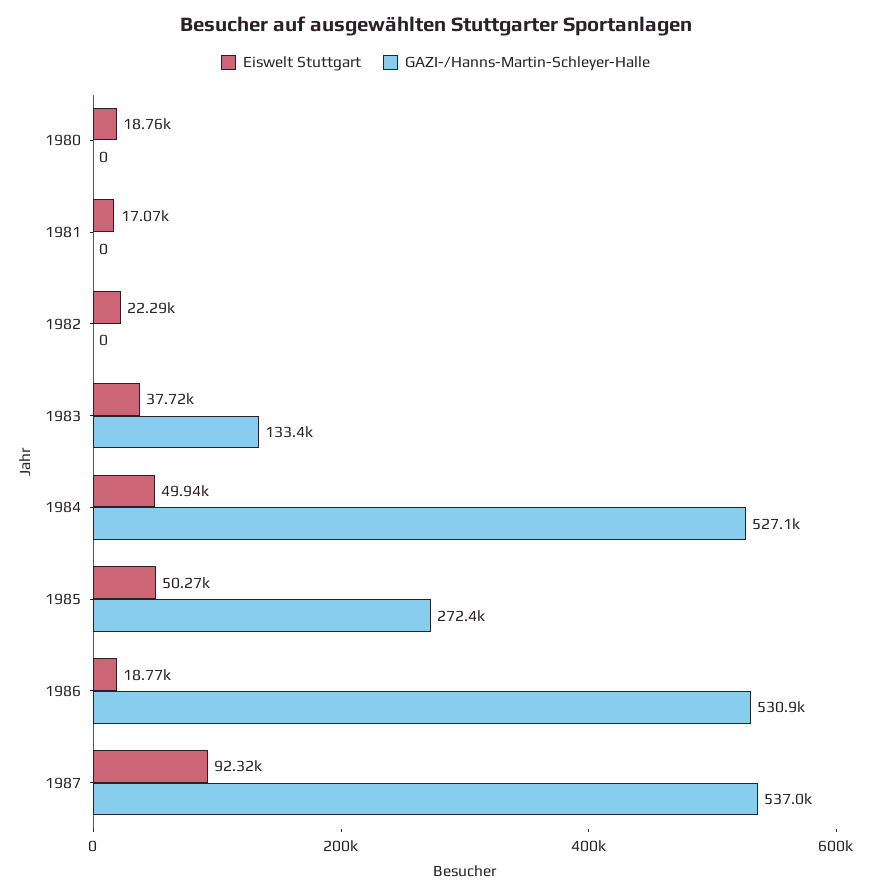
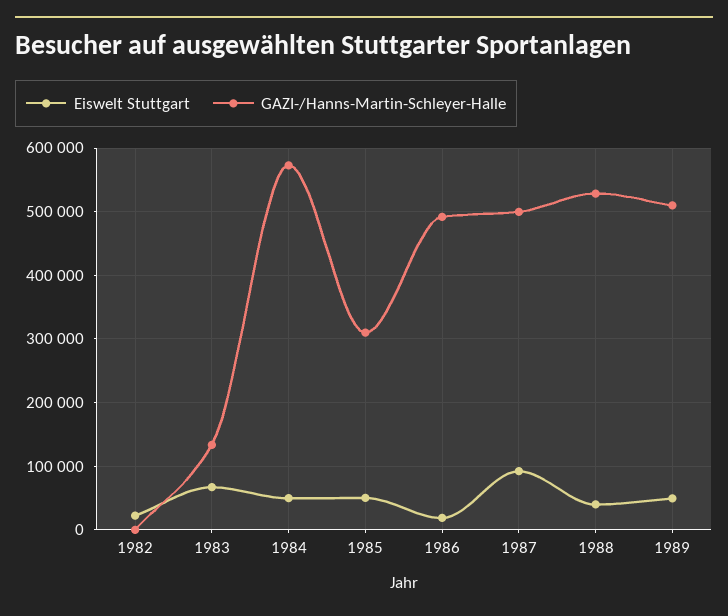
Eiswelt Stuttgart, 1980: 18760 -> none
GAZI-/Hanns-Martin-Schleyer-Halle, 1980: 0 -> none
Eiswelt Stuttgart, 1981: 17070 -> none
GAZI-/Hanns-Martin-Schleyer-Halle, 1981: 0 -> none
Eiswelt Stuttgart, 1983: 37720 -> 70000
GAZI-/Hanns-Martin-Schleyer-Halle, 1984: 527100 -> 570000
GAZI-/Hanns-Martin-Schleyer-Halle, 1985: 272400 -> 310000
GAZI-/Hanns-Martin-Schleyer-Halle, 1986: 530900 -> 490000
GAZI-/Hanns-Martin-Schleyer-Halle, 1987: 537000 -> 500000
Eiswelt Stuttgart, 1988: none -> 40000
GAZI-/Hanns-Martin-Schleyer-Halle, 1988: none -> 530000
Eiswelt Stuttgart, 1989: none -> 50000
GAZI-/Hanns-Martin-Schleyer-Halle, 1989: none -> 510000

